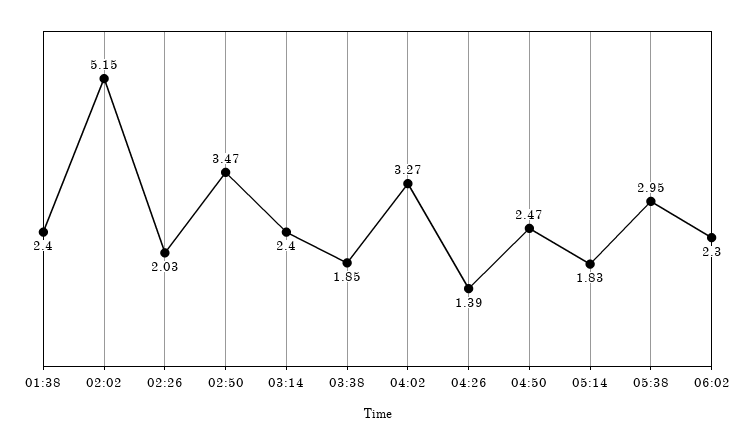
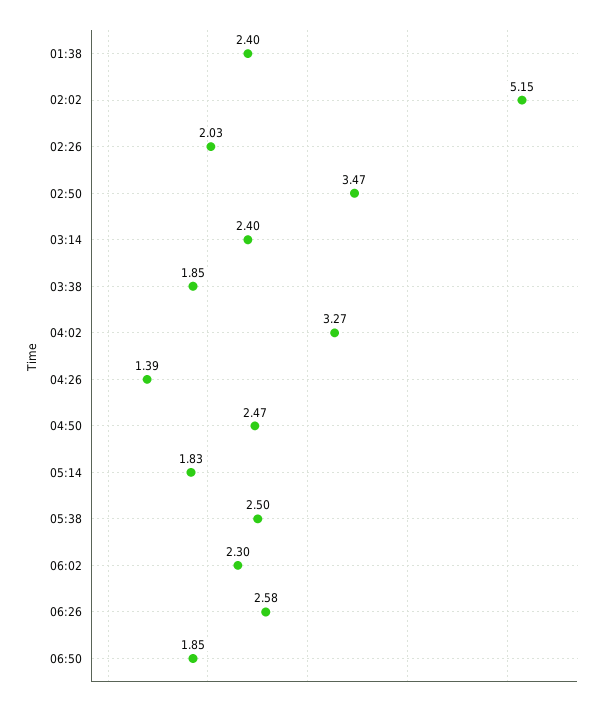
05:38: 2.95 -> 2.5
06:26: none -> 2.58
06:50: none -> 1.85

